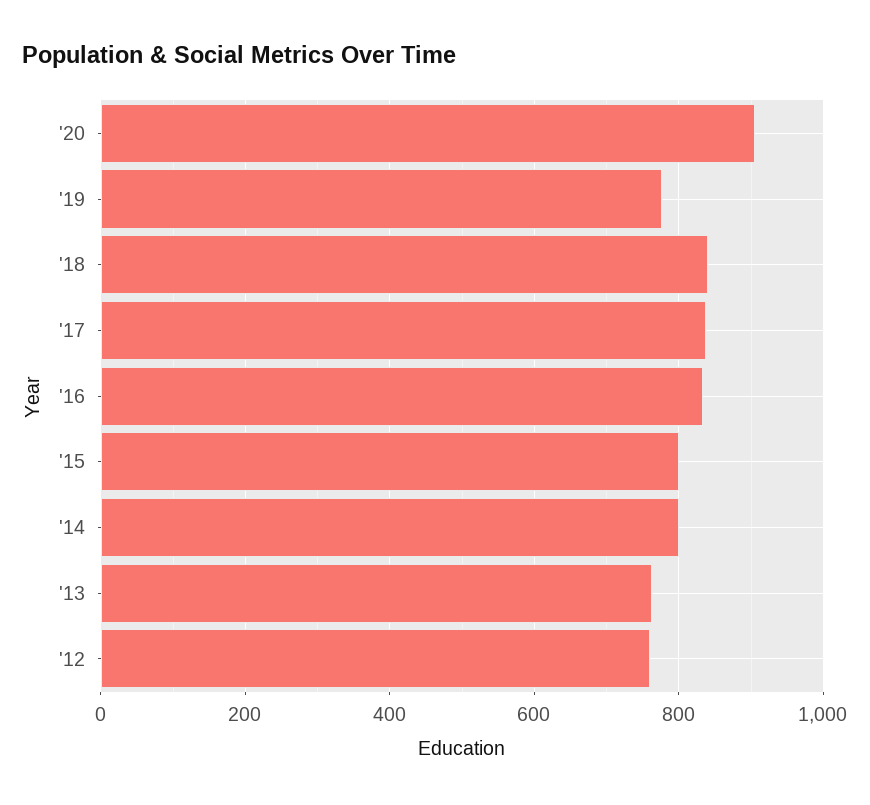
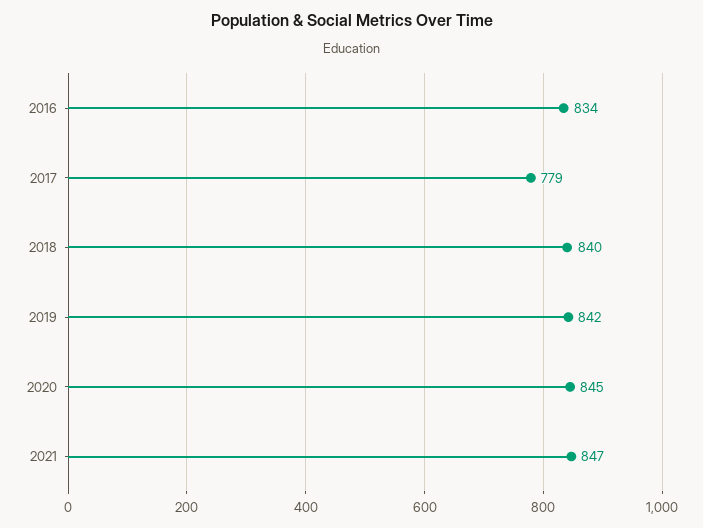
'20: 900 -> 845
'19: 780 -> 842
'17: 840 -> 779
'15: 800 -> none
'14: 800 -> none
'13: 760 -> none
'12: 760 -> none
2021: none -> 847

